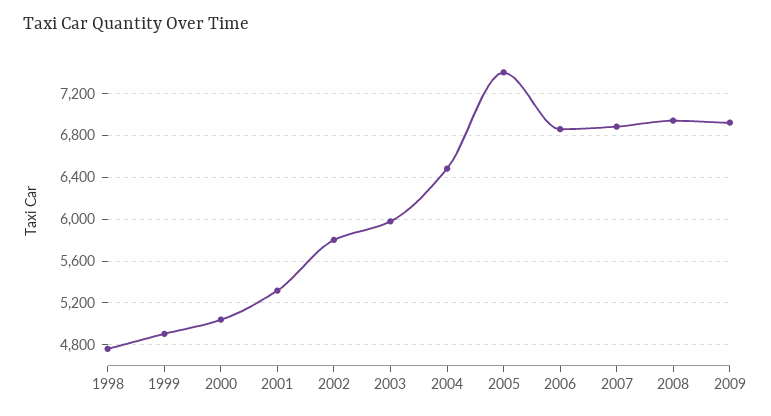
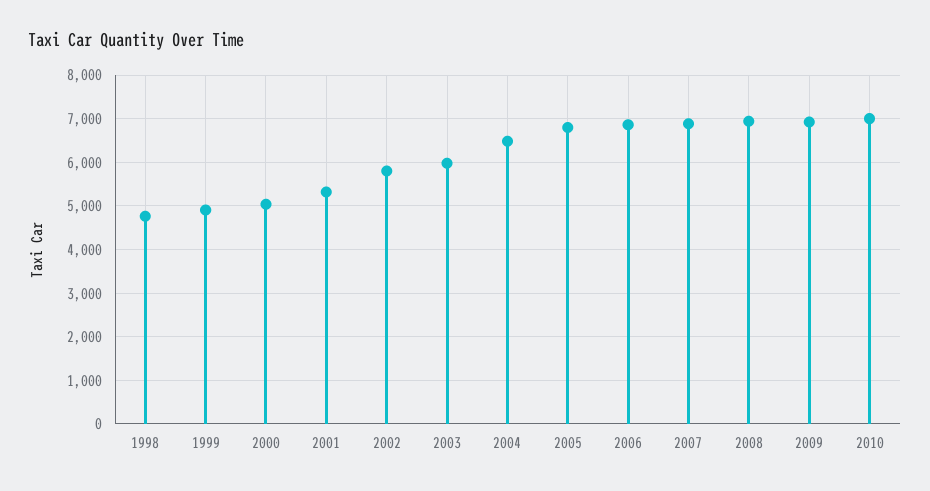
2005: 7400 -> 6800
2010: none -> 7000

